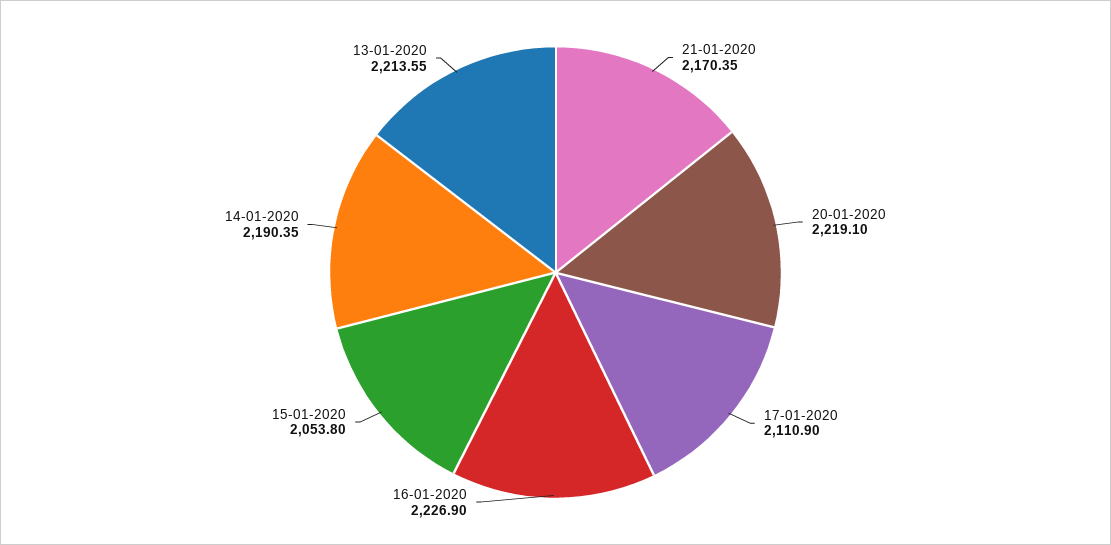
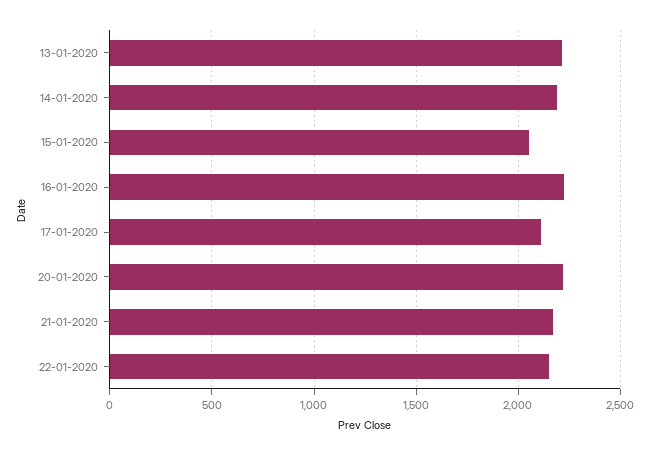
22-01-2020: none -> 2150

